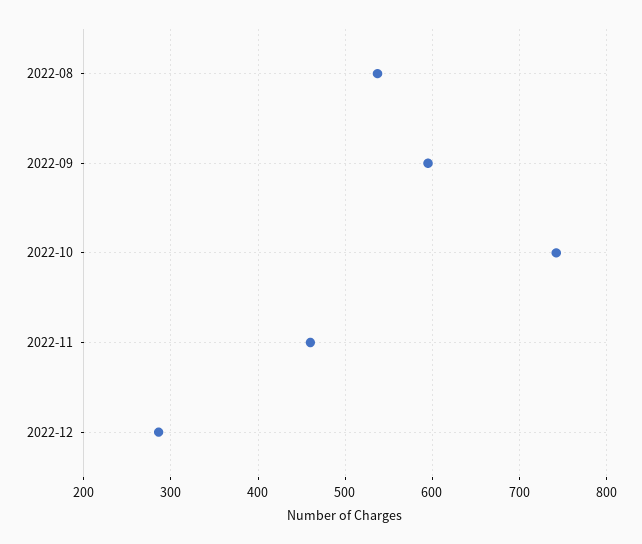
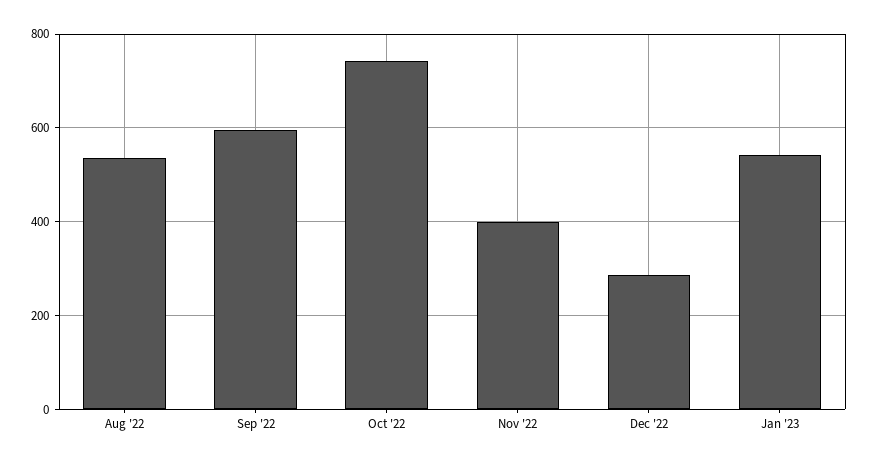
2022-11: 460 -> 400
Jan '23: none -> 540

